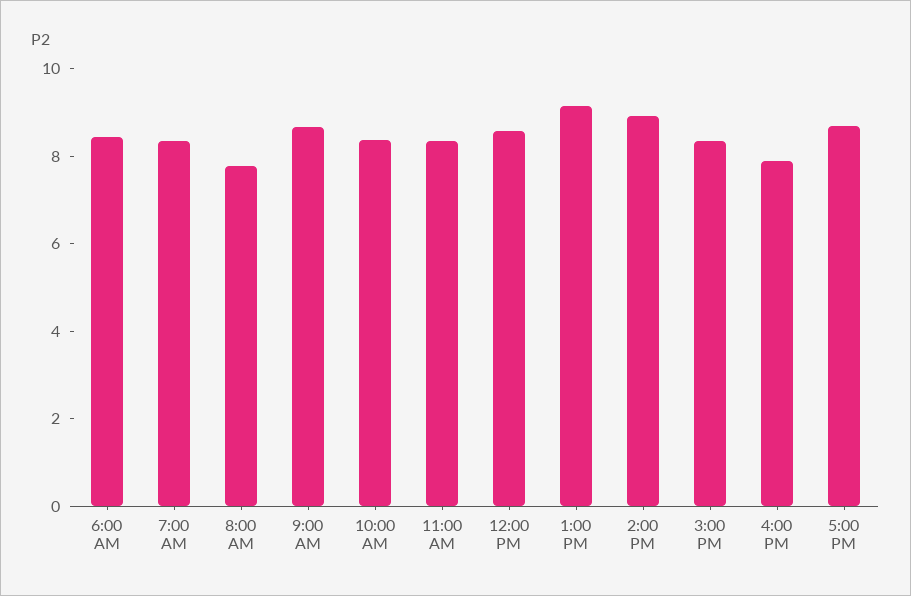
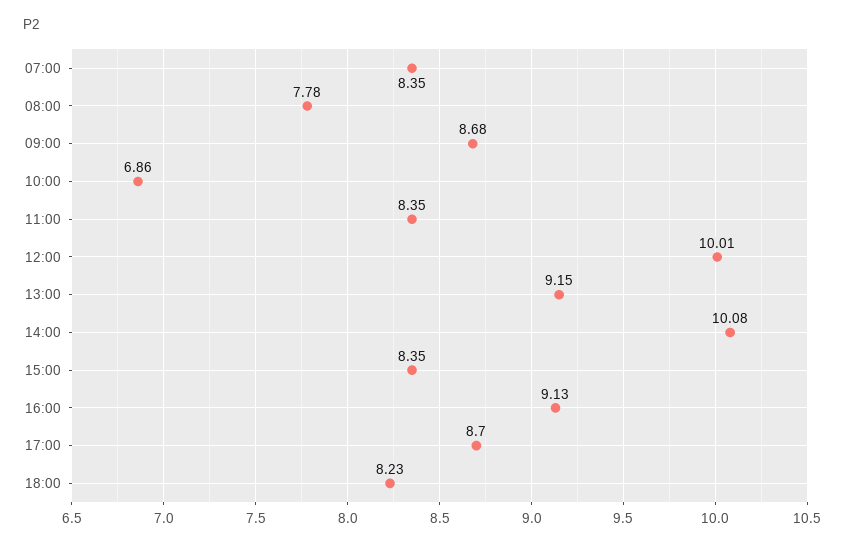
6:00 AM: 8.5 -> none
10:00 AM: 8.5 -> 6.86
12:00 PM: 8.5 -> 10.01
2:00 PM: 9 -> 10.08
4:00 PM: 8 -> 9.13
18:00: none -> 8.23

